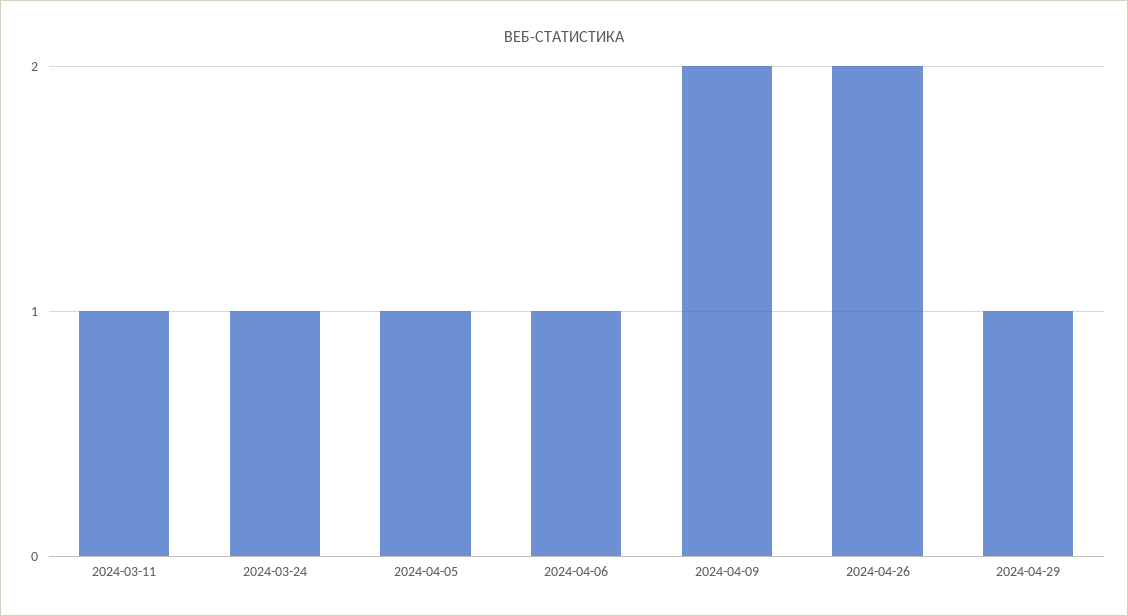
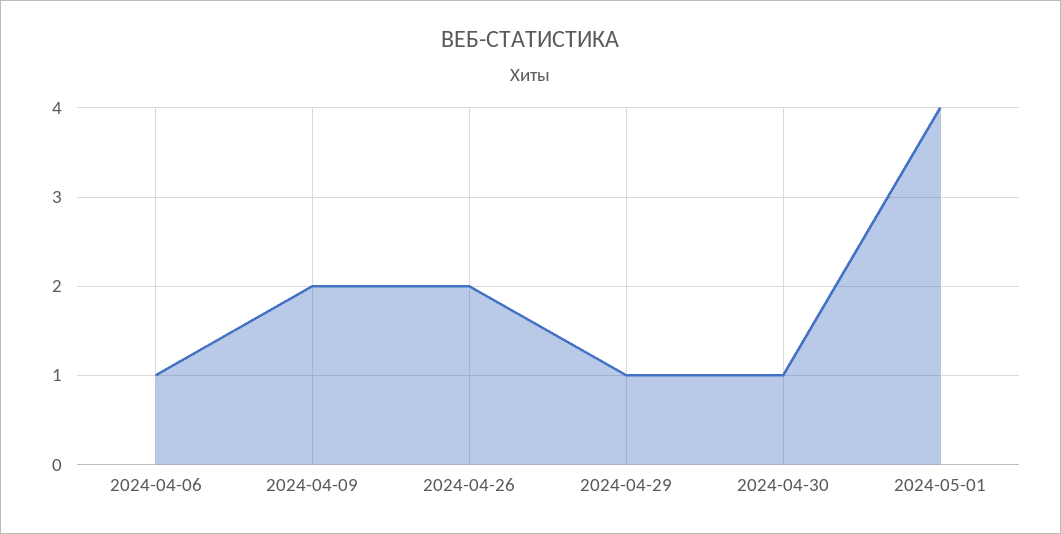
2024-03-11: 1 -> none
2024-03-24: 1 -> none
2024-04-05: 1 -> none
2024-04-30: none -> 1
2024-05-01: none -> 4

